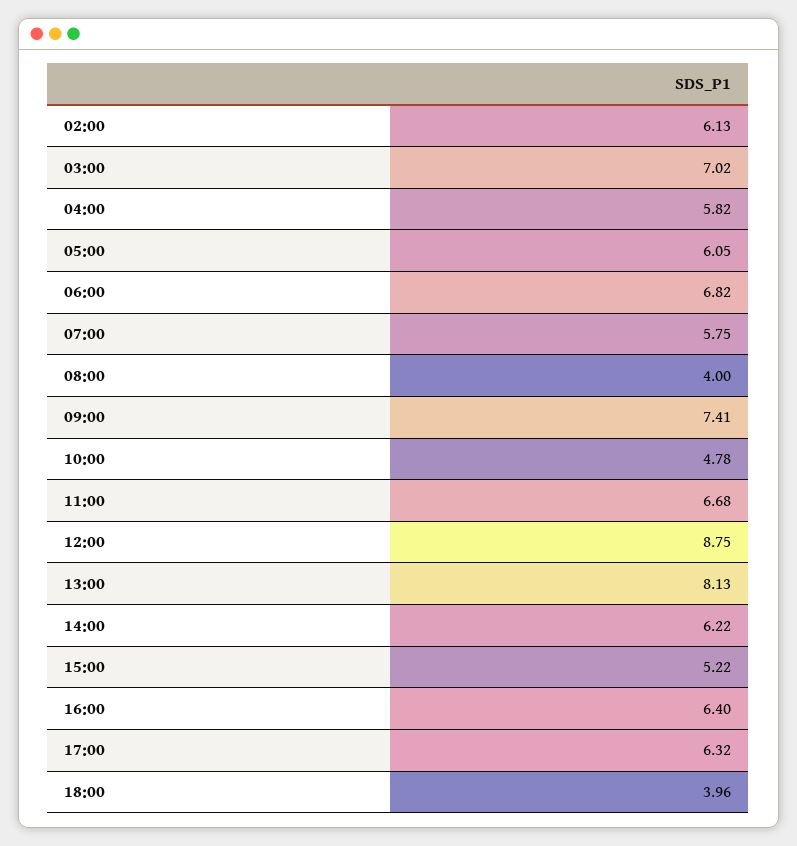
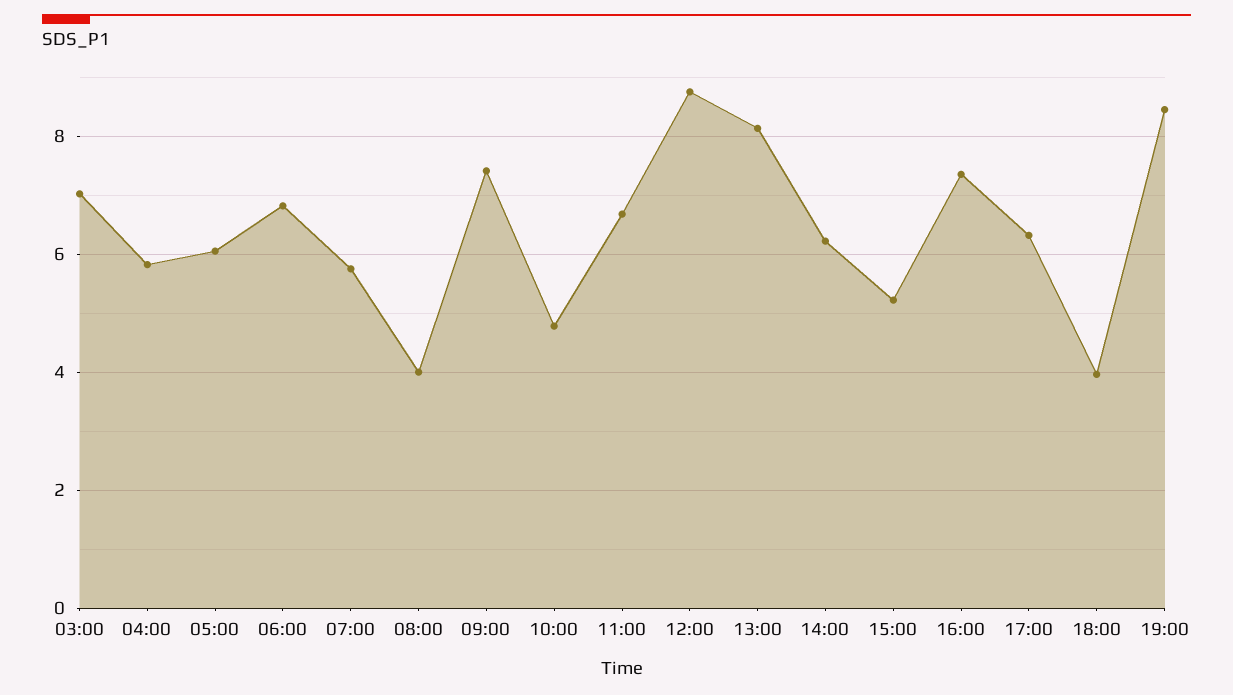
02:00: 6.13 -> none
16:00: 6.4 -> 7.4
19:00: none -> 8.4

